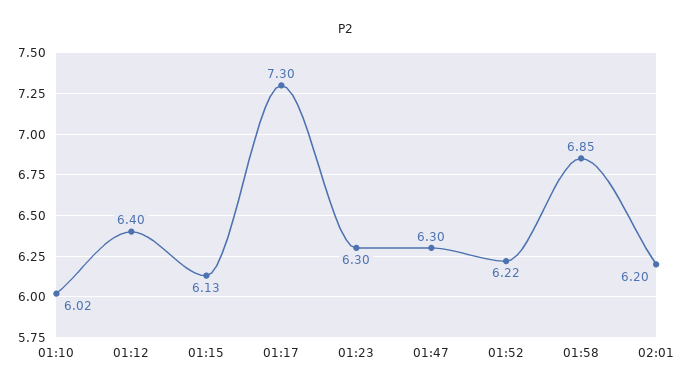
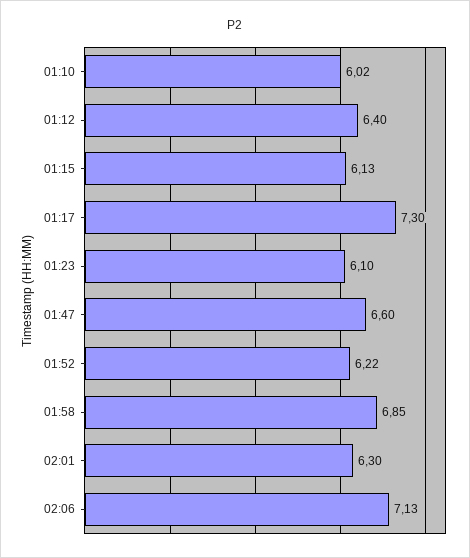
01:23: 6.3 -> 6.1
01:47: 6.3 -> 6.6
02:01: 6.2 -> 6.3
02:06: none -> 7.13

